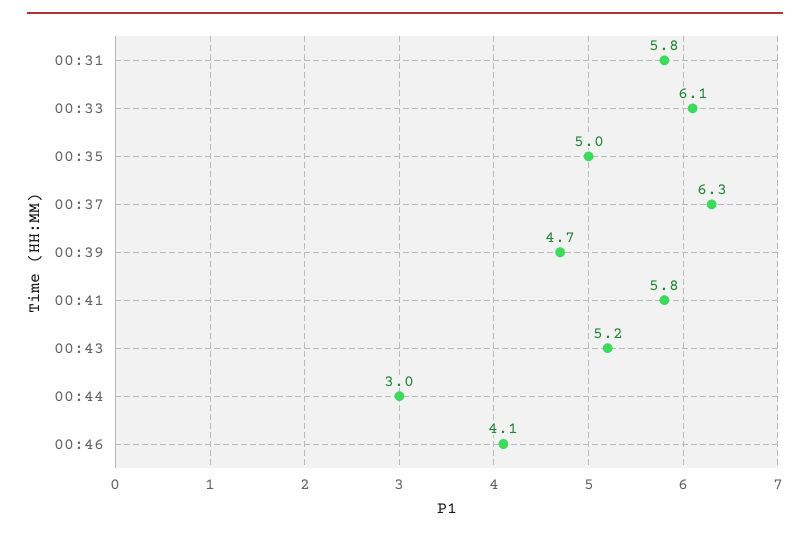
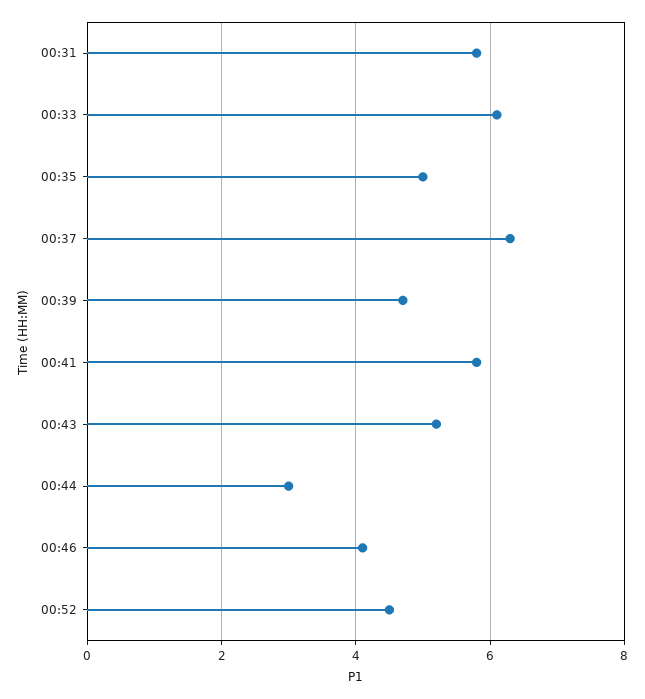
00:52: none -> 4.5

